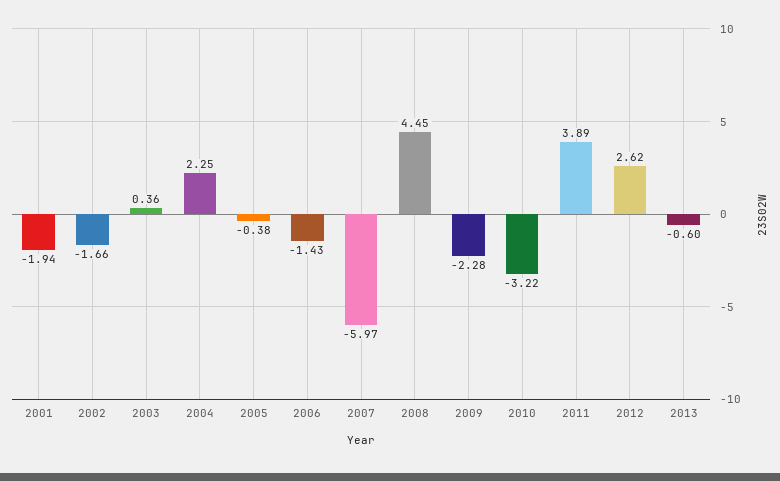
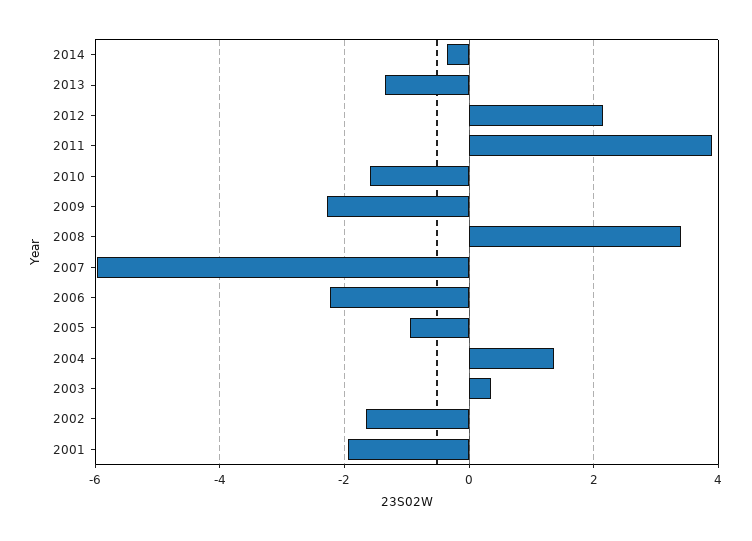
2004: 2.25 -> 1.4
2005: -0.38 -> -1
2006: -1.43 -> -2.2
2008: 4.45 -> 3.4
2010: -3.22 -> -1.6
2012: 2.62 -> 2.2
2013: -0.6 -> -1.4
2014: none -> -0.4

